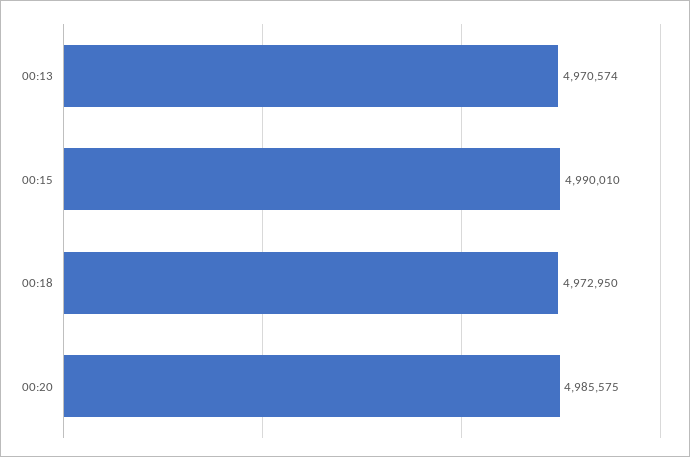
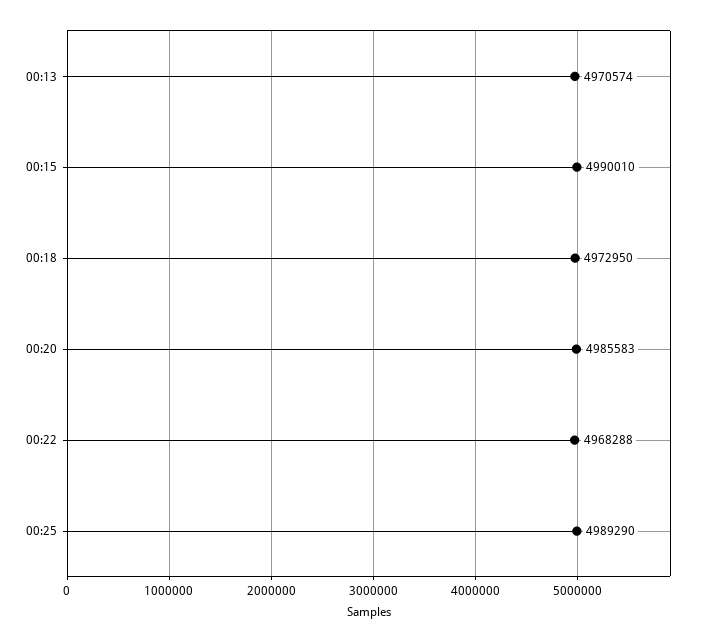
00:20: 4985575 -> 4985583
00:22: none -> 4968288
00:25: none -> 4989290

